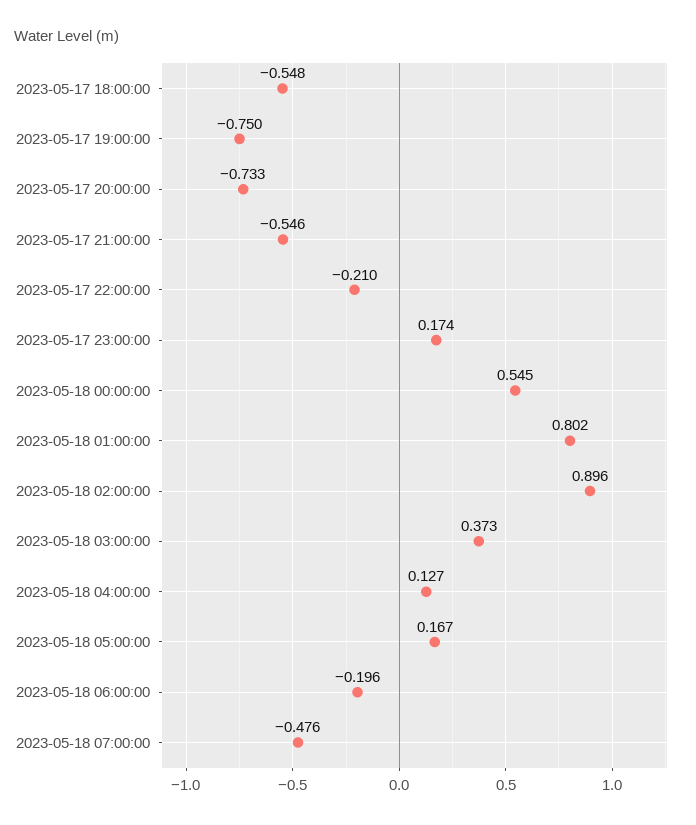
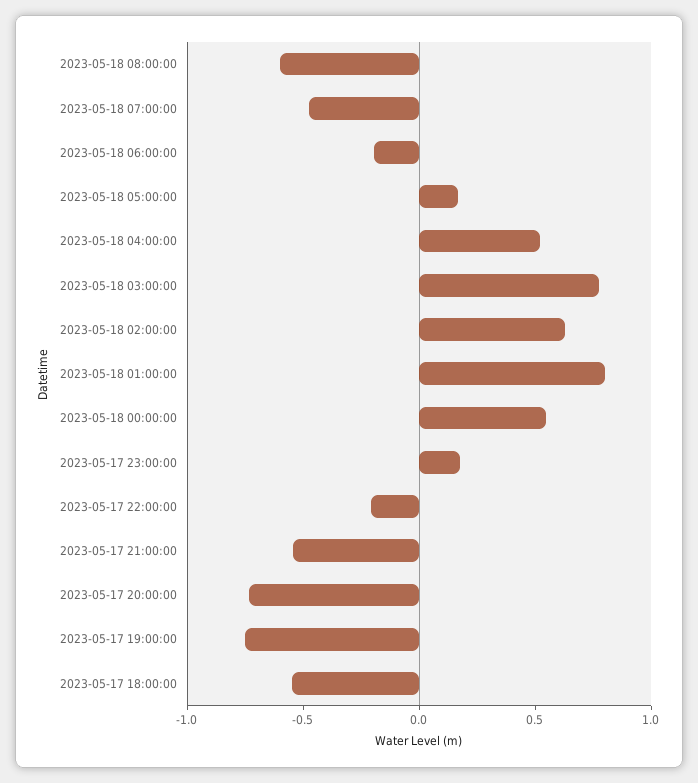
2023-05-18 02:00:00: 0.896 -> 0.6
2023-05-18 03:00:00: 0.373 -> 0.8
2023-05-18 04:00:00: 0.127 -> 0.5
2023-05-18 08:00:00: none -> -0.6

